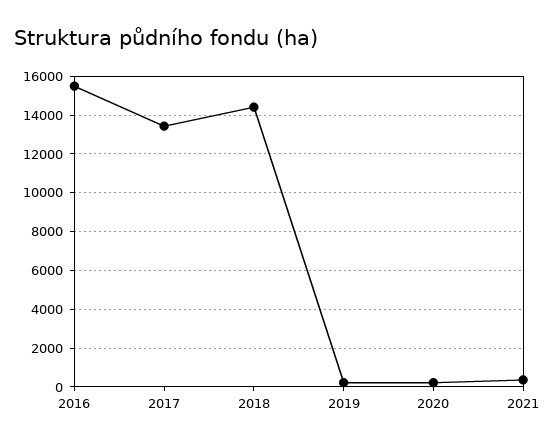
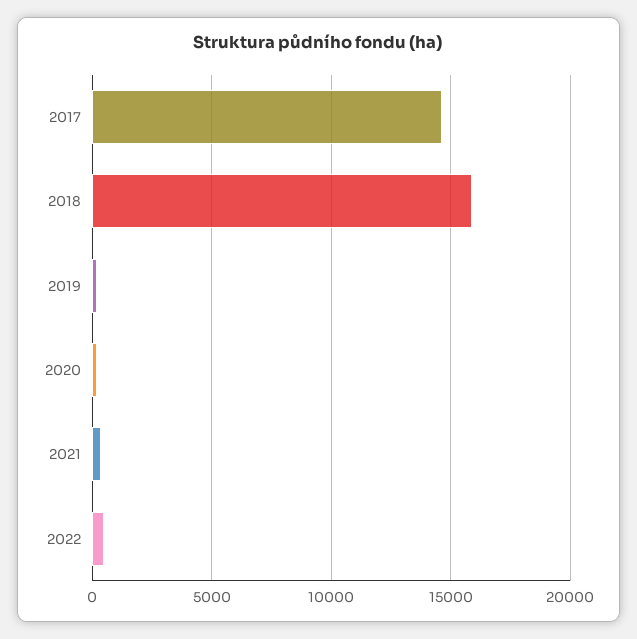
2016: 15500 -> none
2017: 13500 -> 14500
2018: 14500 -> 16000
2022: none -> 500

